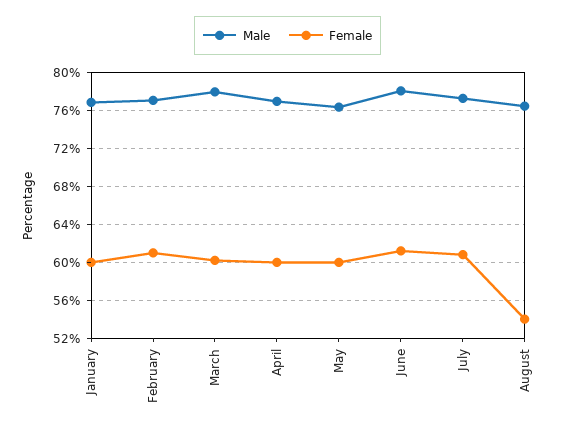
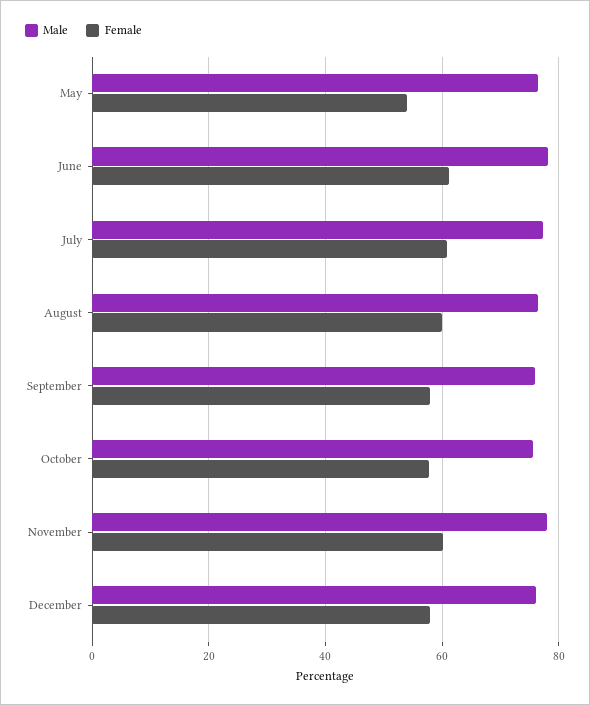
Male, January: 77 -> none
Female, January: 60 -> none
Male, February: 77 -> none
Female, February: 61 -> none
Male, March: 78 -> none
Female, March: 60 -> none
Male, April: 77 -> none
Female, April: 60 -> none
Female, May: 60 -> 54
Female, August: 54 -> 60
Male, September: none -> 76
Female, September: none -> 58
Male, October: none -> 76
Female, October: none -> 58
Male, November: none -> 78
Female, November: none -> 60
Male, December: none -> 76
Female, December: none -> 58

